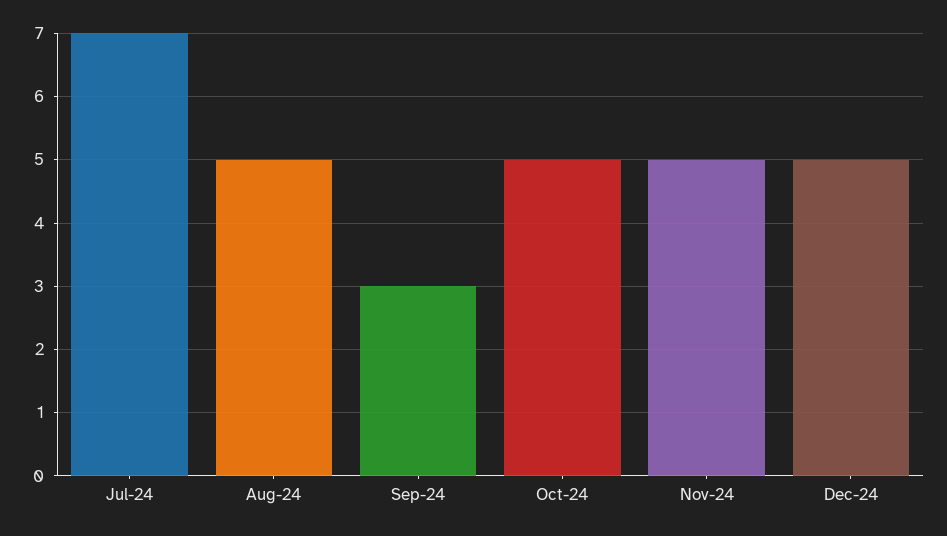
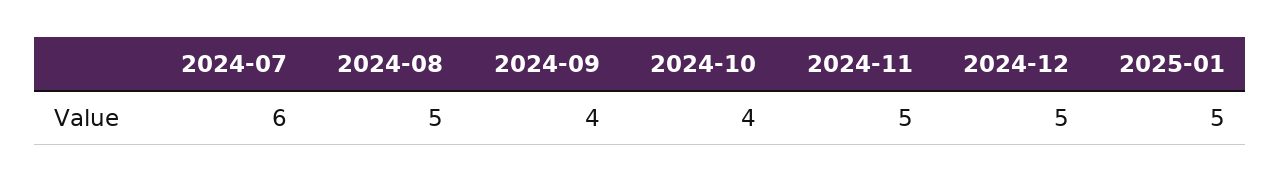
Jul-24: 7 -> 6
Sep-24: 3 -> 4
Oct-24: 5 -> 4
2025-01: none -> 5

